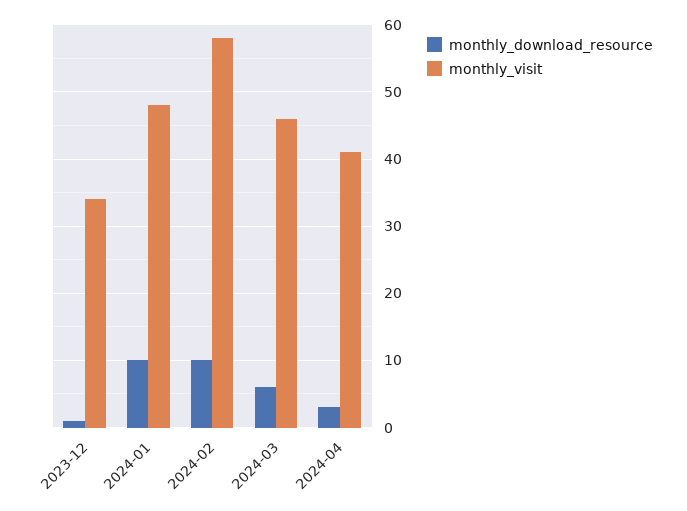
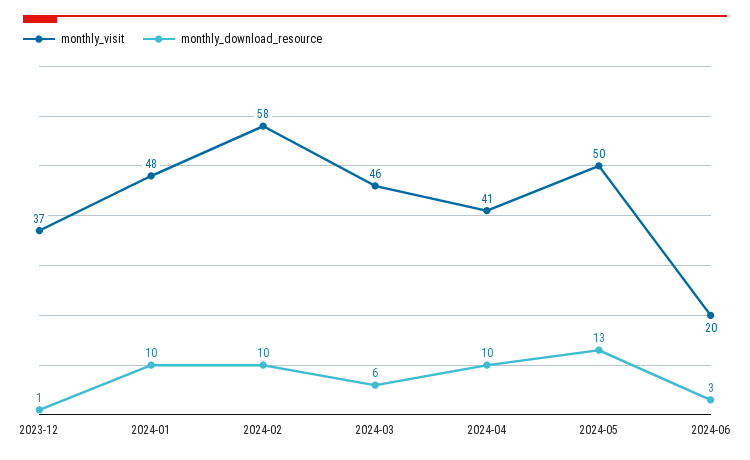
monthly_visit, 2023-12: 34 -> 37
monthly_download_resource, 2024-04: 3 -> 10
monthly_visit, 2024-05: none -> 50
monthly_download_resource, 2024-05: none -> 13
monthly_visit, 2024-06: none -> 20
monthly_download_resource, 2024-06: none -> 3

